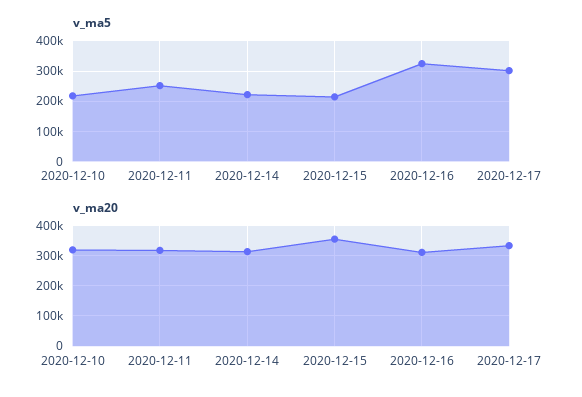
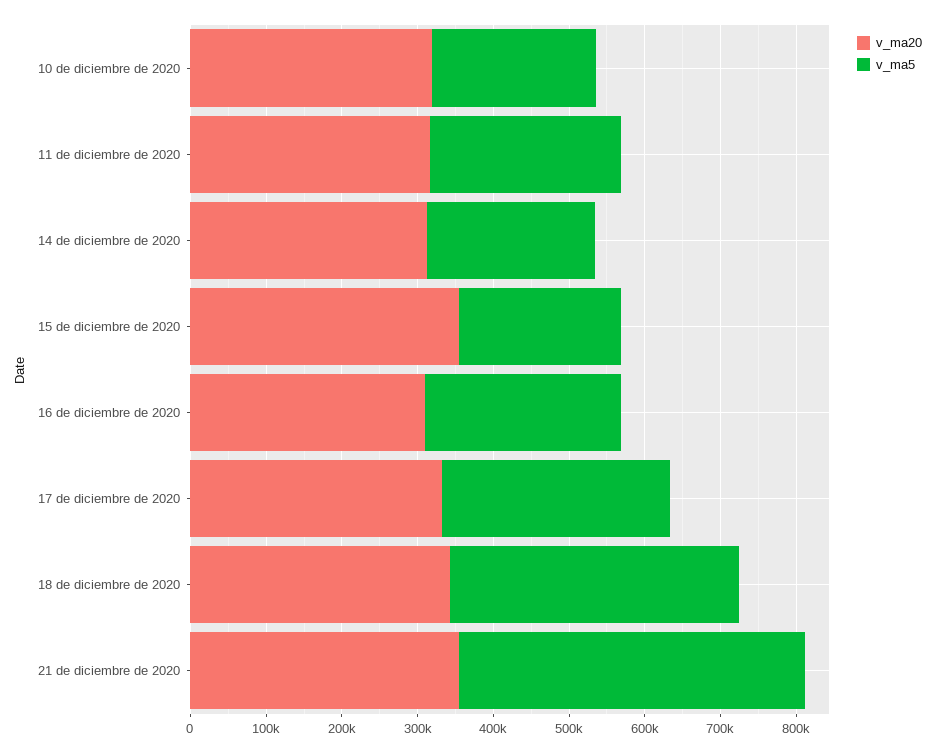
v_ma5, 2020-12-16: 320000 -> 260000
v_ma20, 18 de diciembre de 2020: none -> 340000
v_ma5, 18 de diciembre de 2020: none -> 380000
v_ma20, 21 de diciembre de 2020: none -> 360000
v_ma5, 21 de diciembre de 2020: none -> 460000

